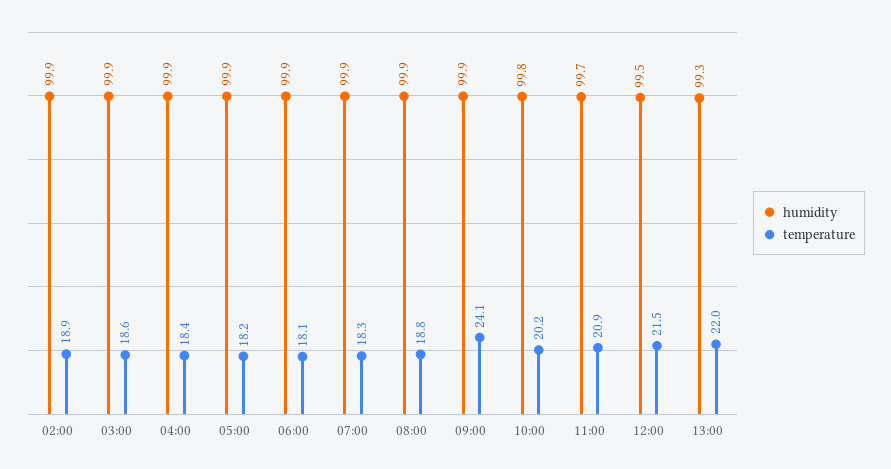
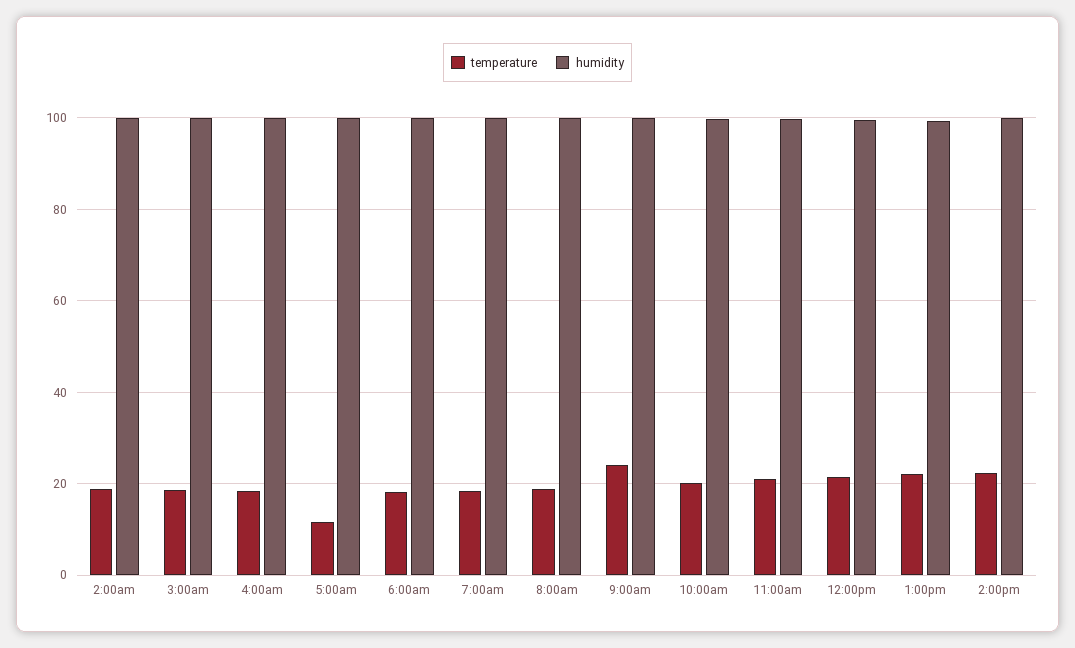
temperature, 05:00: 18.2 -> 12
temperature, 2:00pm: none -> 22
humidity, 2:00pm: none -> 100

